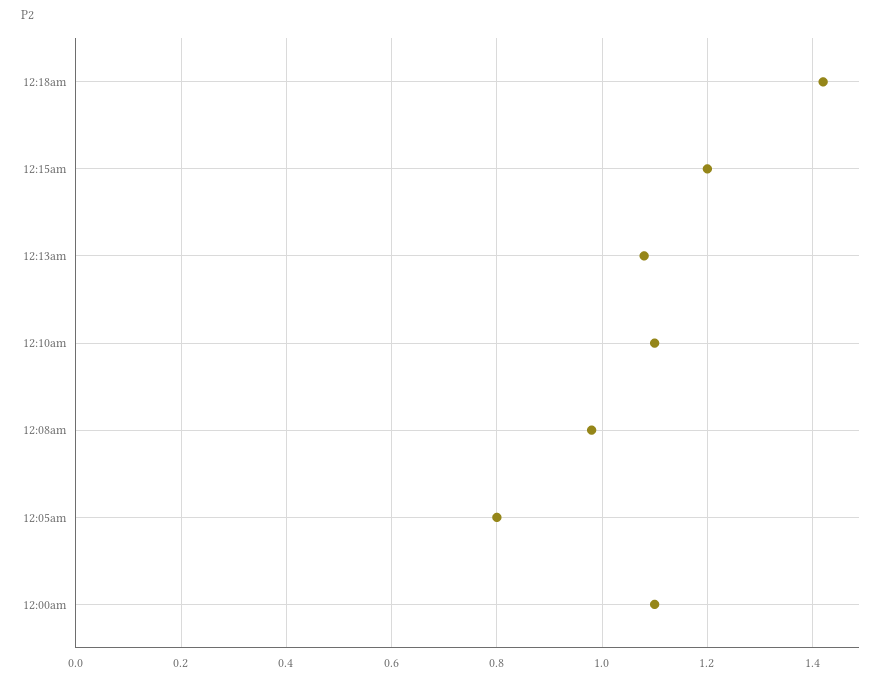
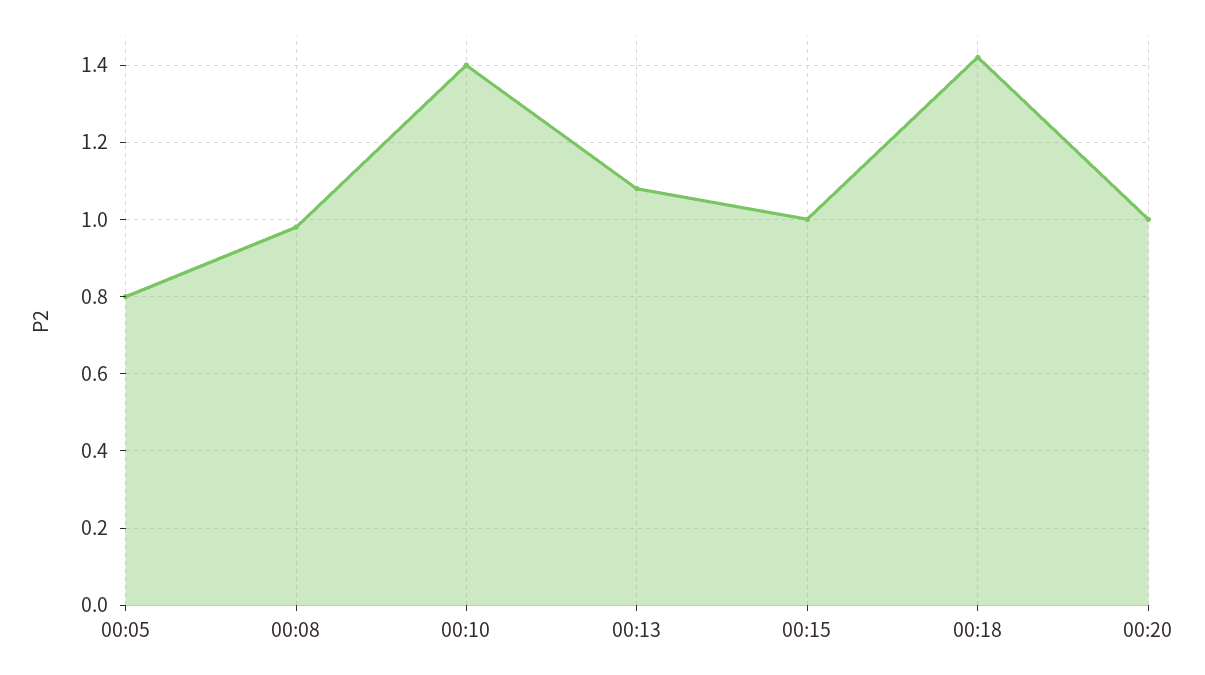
12:15am: 1.2 -> 1
12:10am: 1.1 -> 1.4
12:00am: 1.1 -> none
00:20: none -> 1

